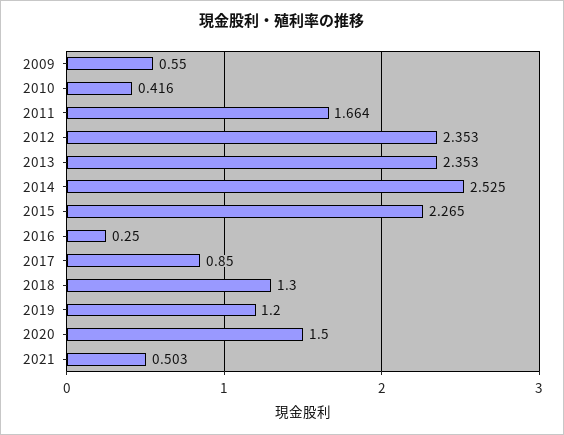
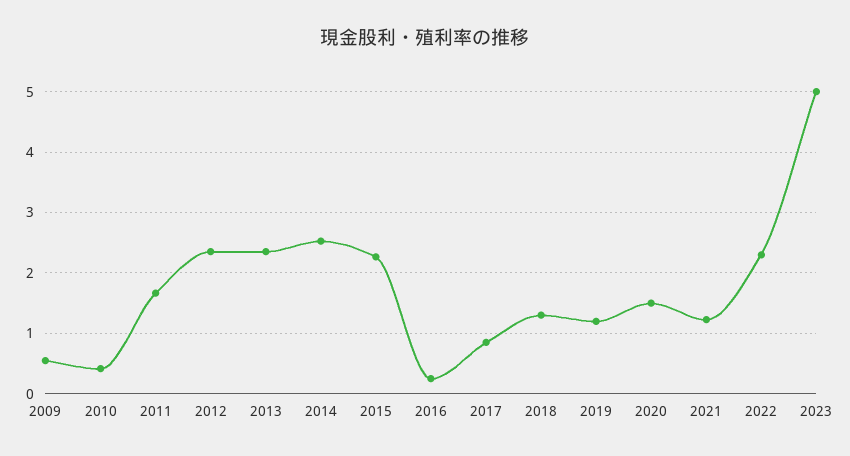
2021: 0.503 -> 1.2
2022: none -> 2.3
2023: none -> 5

